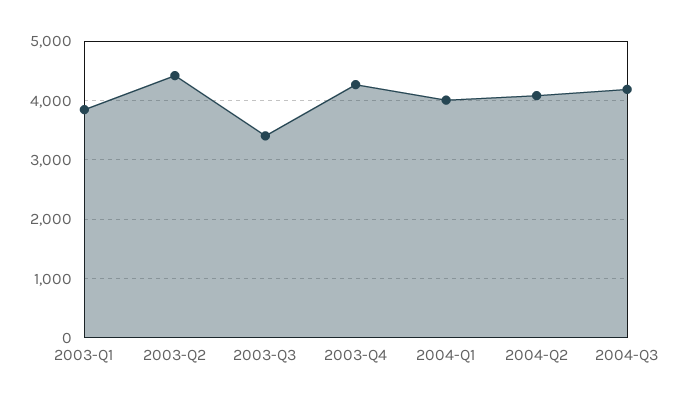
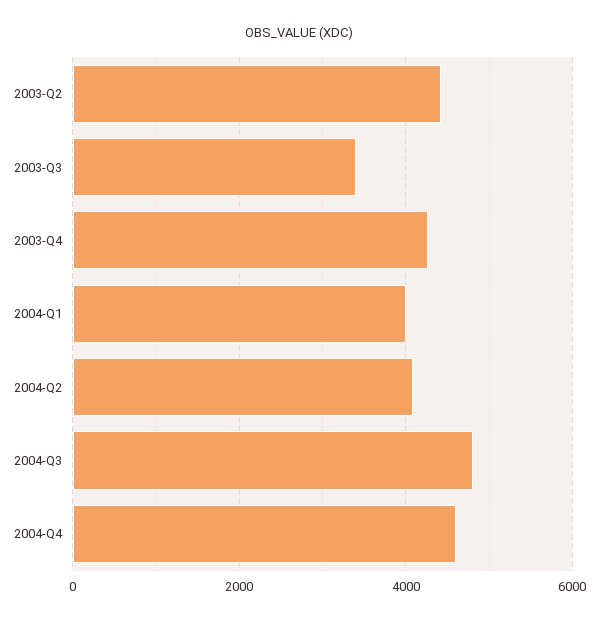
2003-Q1: 3800 -> none
2004-Q3: 4200 -> 4800
2004-Q4: none -> 4600

